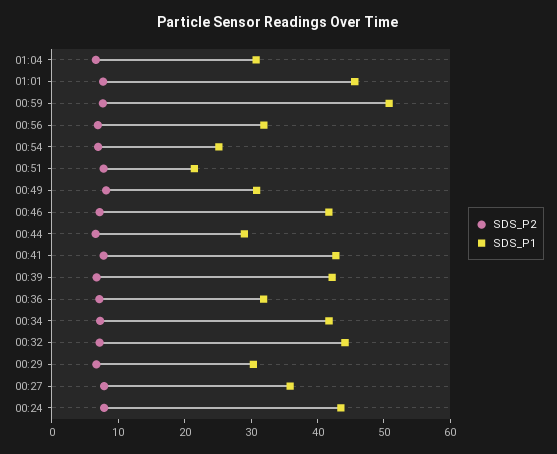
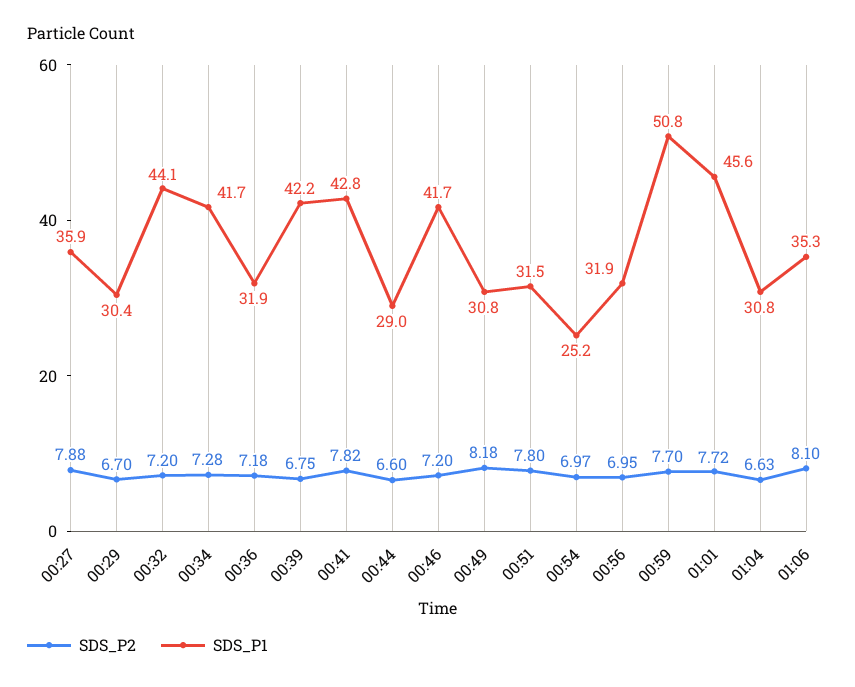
SDS_P1, 00:51: 22 -> 31.5
SDS_P2, 00:24: 8 -> none
SDS_P1, 00:24: 44 -> none
SDS_P2, 01:06: none -> 8.1
SDS_P1, 01:06: none -> 35.3

